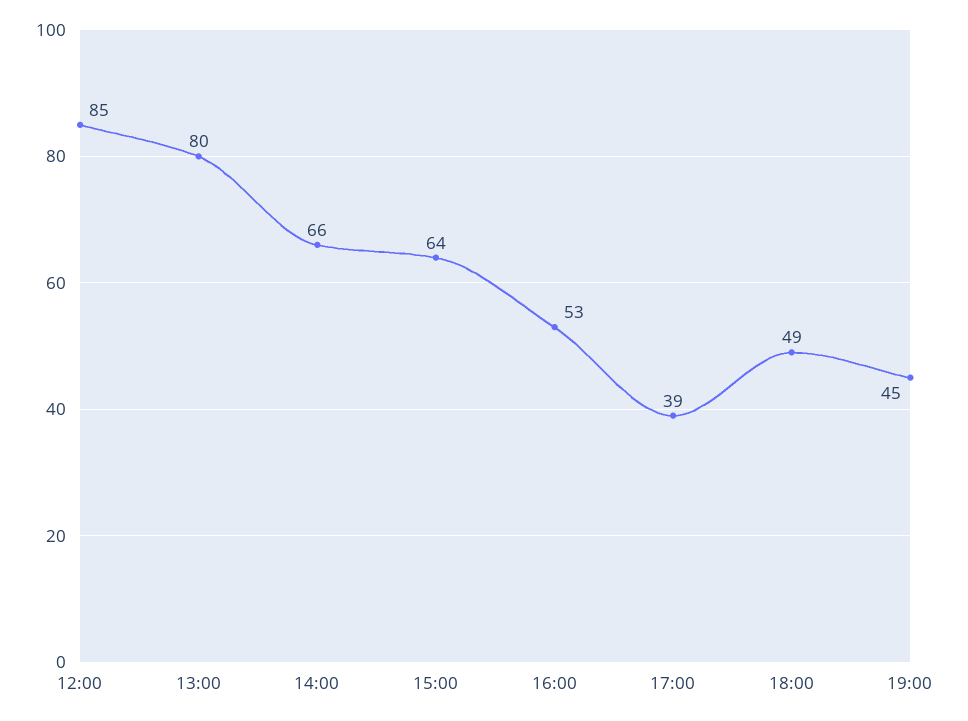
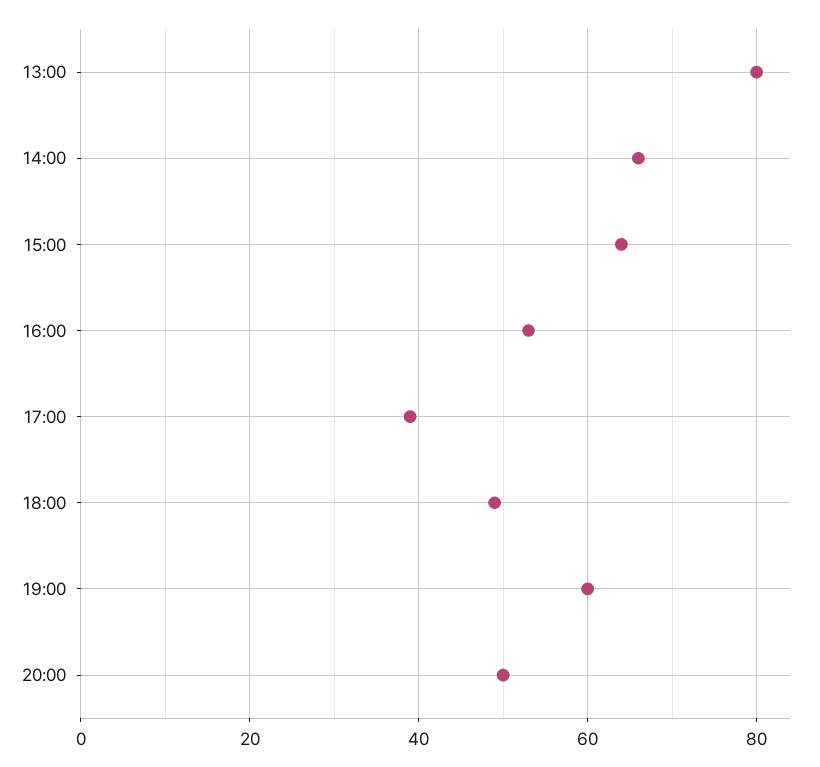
12:00: 85 -> none
19:00: 45 -> 60
20:00: none -> 50

